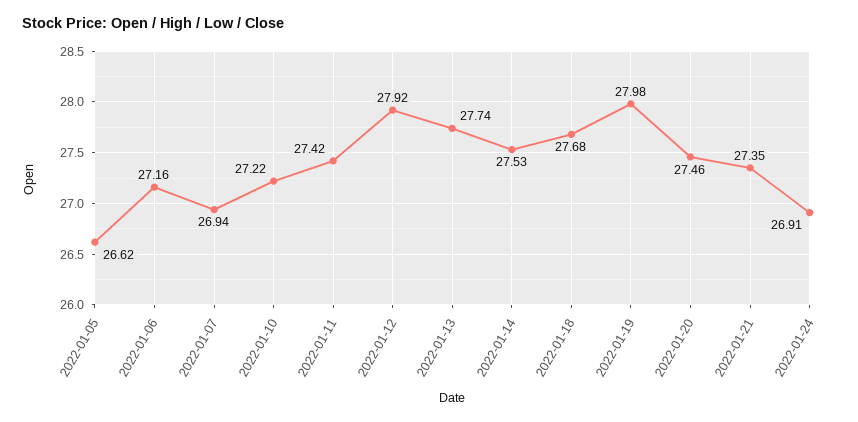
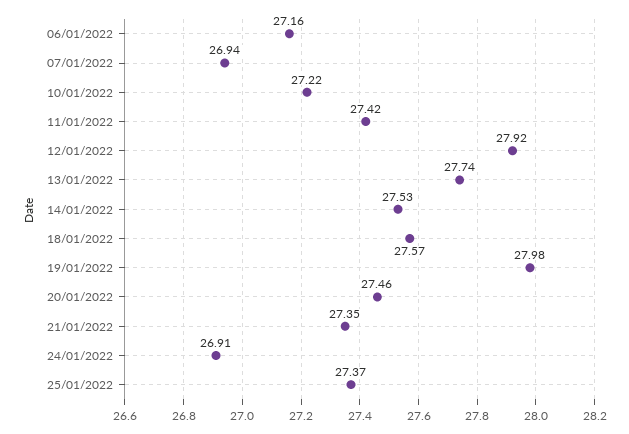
2022-01-05: 26.62 -> none
2022-01-18: 27.68 -> 27.57
25/01/2022: none -> 27.37

